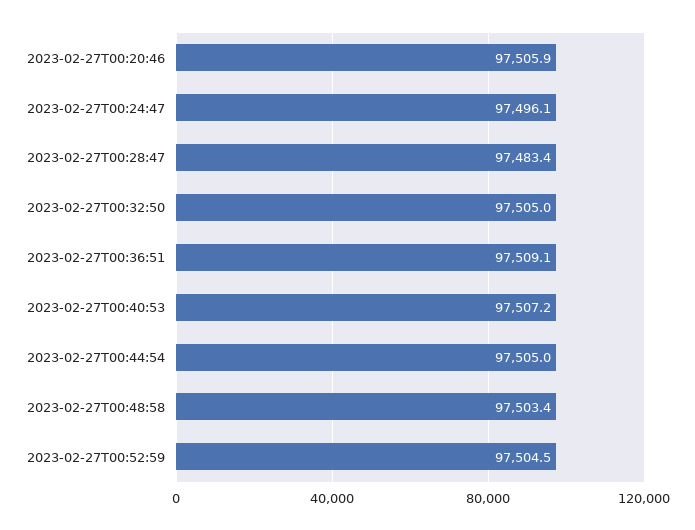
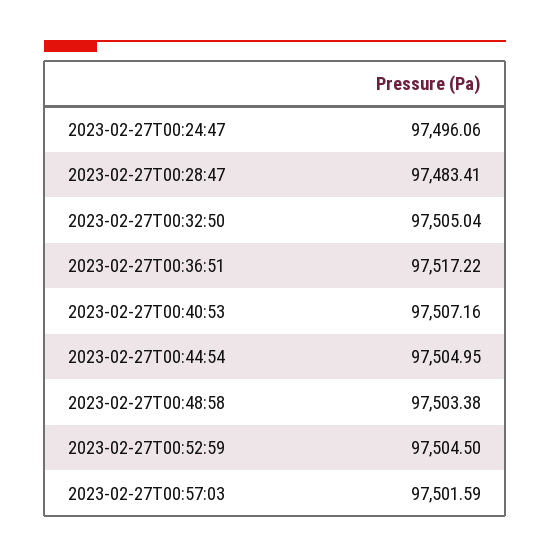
2023-02-27T00:20:46: 97505.9 -> none
2023-02-27T00:36:51: 97509.1 -> 97517.22
2023-02-27T00:57:03: none -> 97501.59

